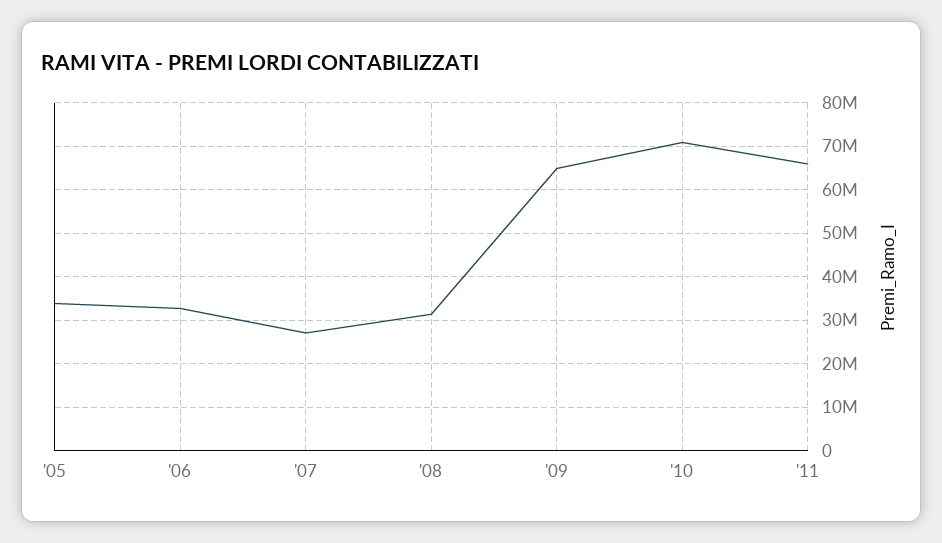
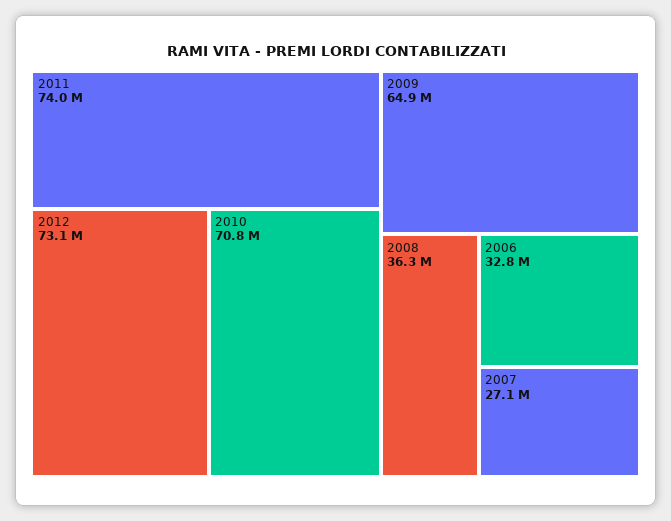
'05: 34000000 -> none
'08: 32000000 -> 36300000
'11: 66000000 -> 74000000
2012: none -> 73100000

